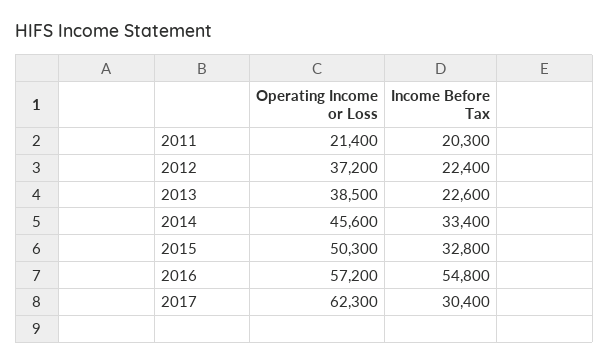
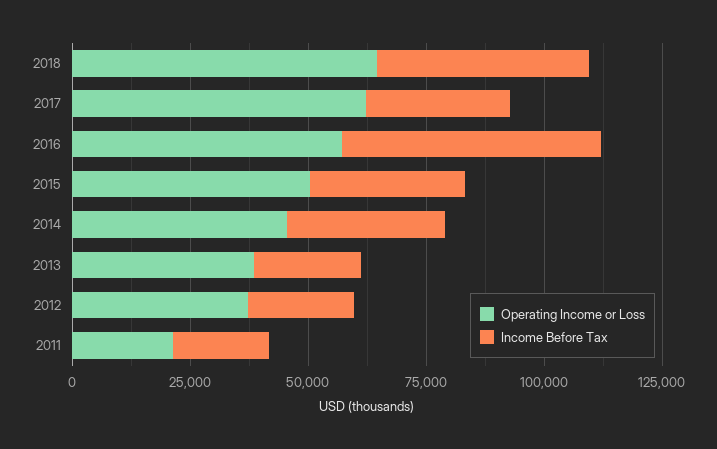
Operating Income or Loss, 2018: none -> 65000
Income Before Tax, 2018: none -> 45000

